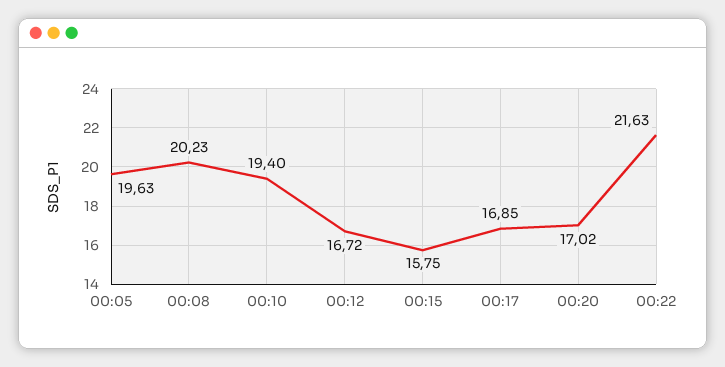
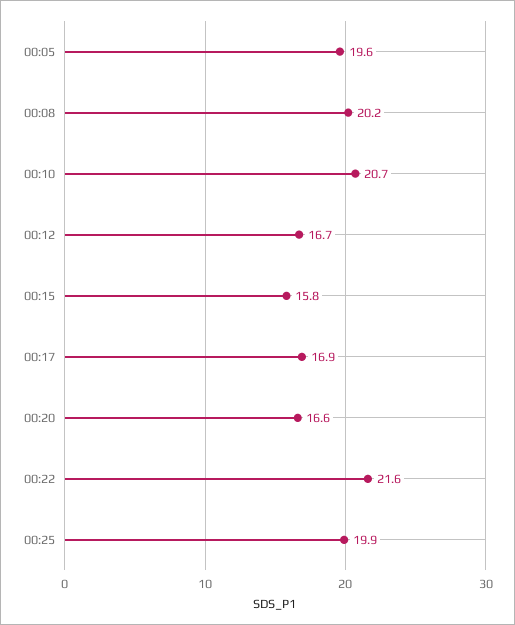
00:10: 19.4 -> 20.7
00:20: 17.02 -> 16.6
00:25: none -> 19.9

